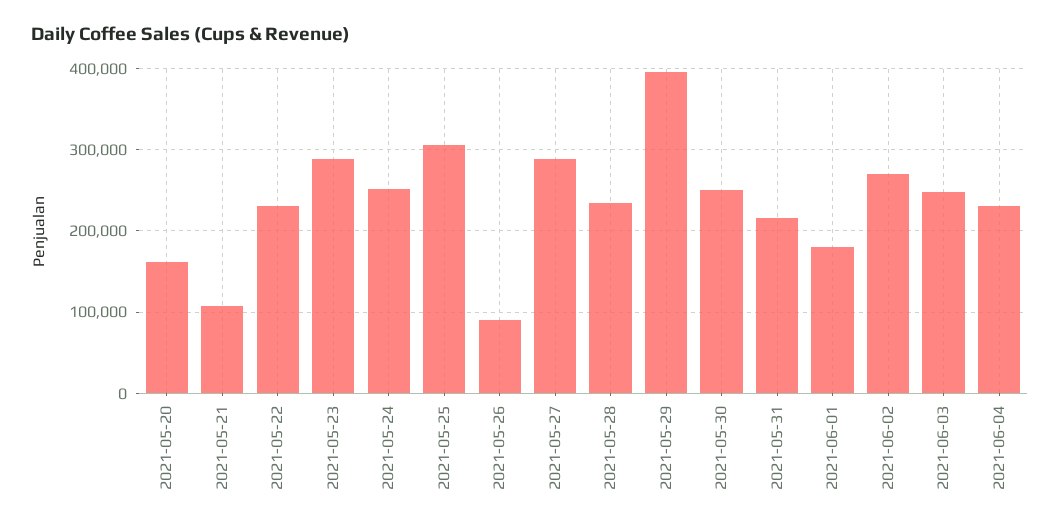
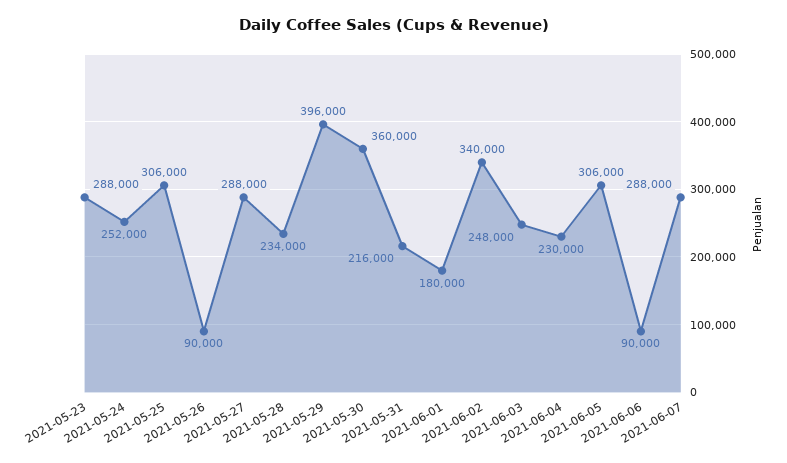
2021-05-20: 160000 -> none
2021-05-21: 110000 -> none
2021-05-22: 230000 -> none
2021-05-30: 250000 -> 360000
2021-06-02: 270000 -> 340000
2021-06-05: none -> 306000
2021-06-06: none -> 90000
2021-06-07: none -> 288000

